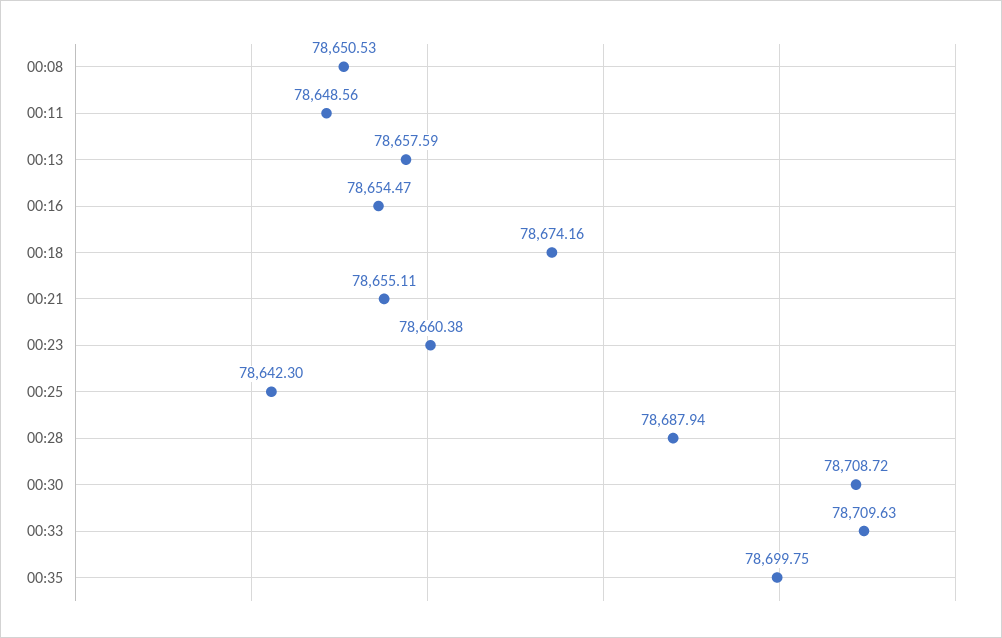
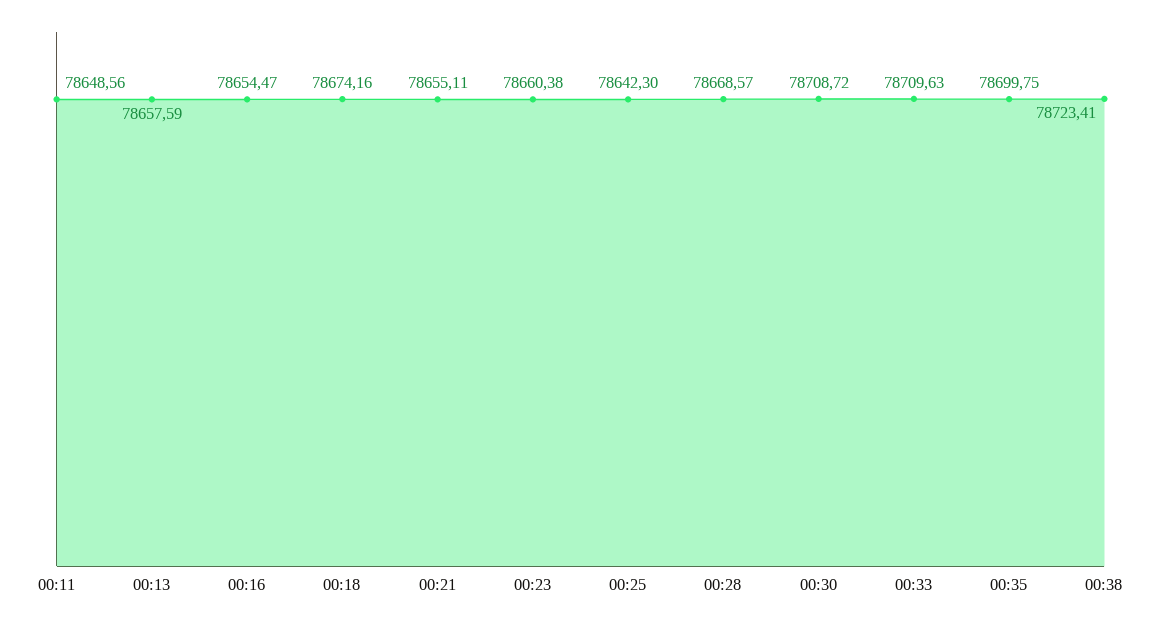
00:08: 78650.53 -> none
00:28: 78687.94 -> 78668.57
00:38: none -> 78723.41

